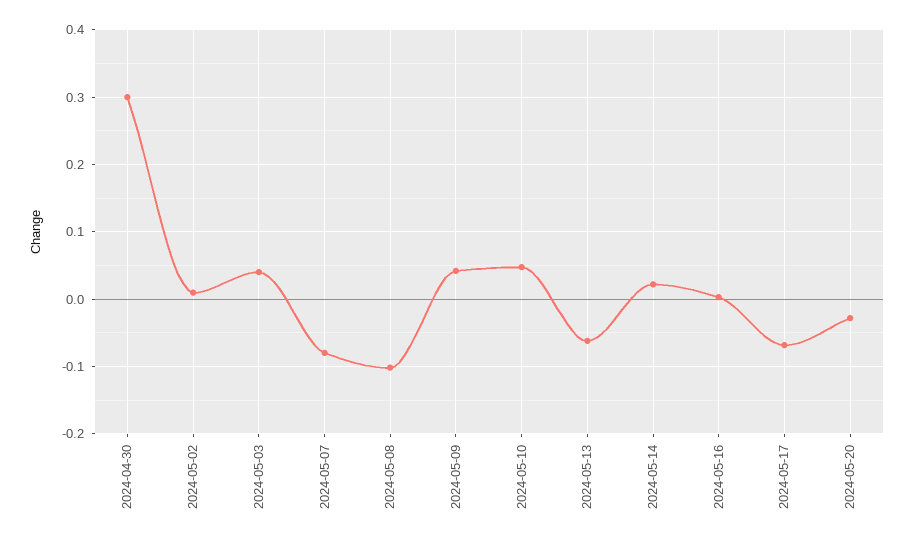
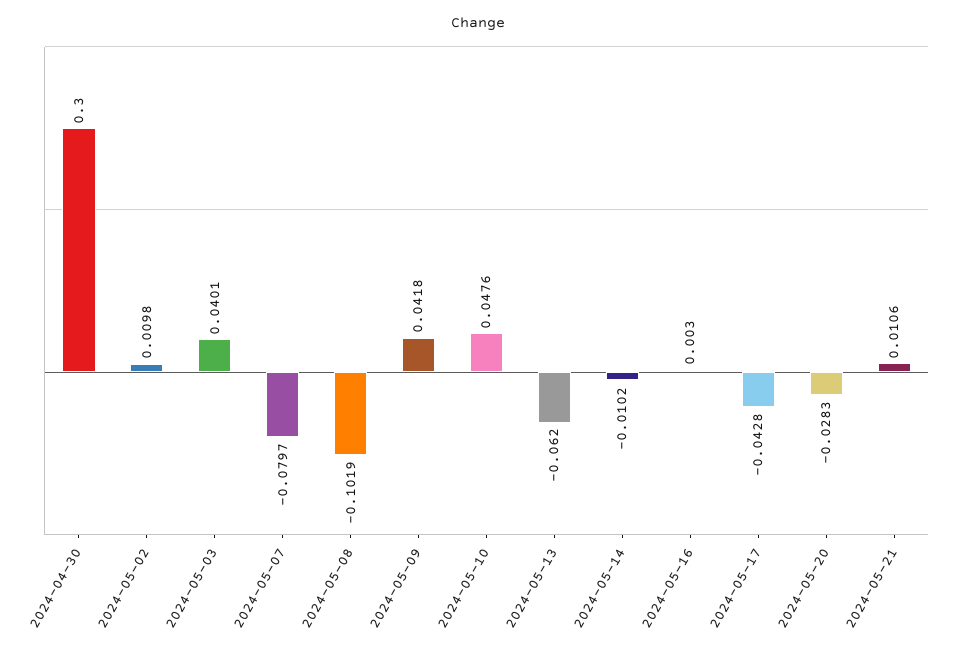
2024-05-14: 0.02 -> -0.0102
2024-05-17: -0.07 -> -0.0428
2024-05-21: none -> 0.0106

